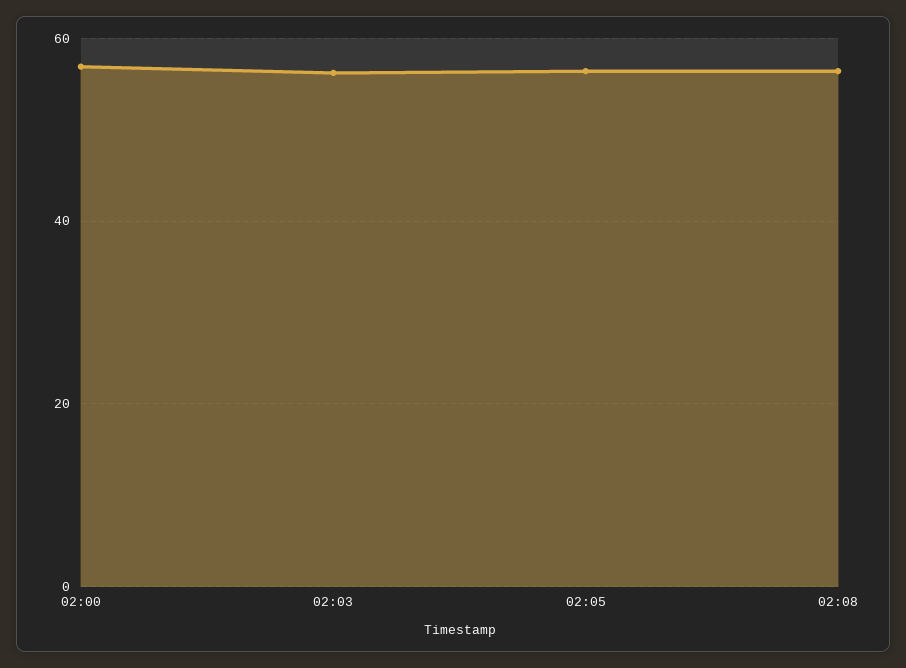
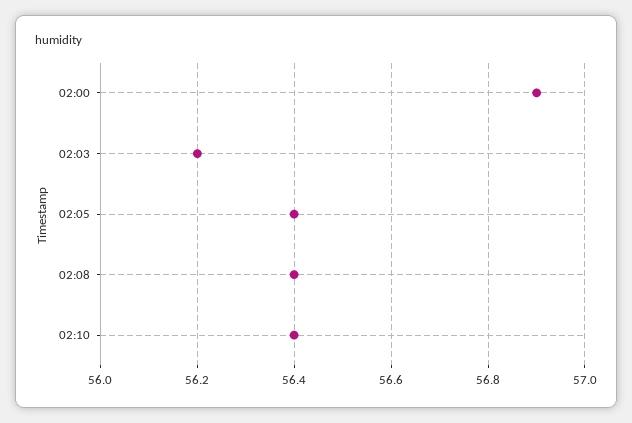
02:10: none -> 56.4

